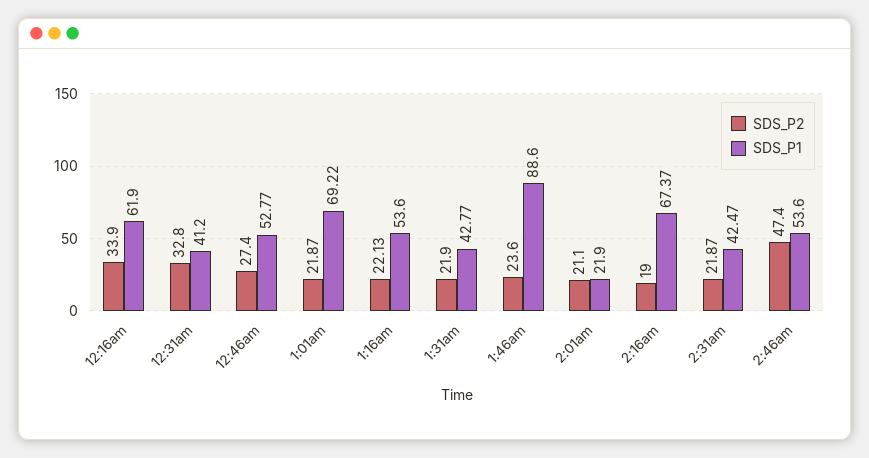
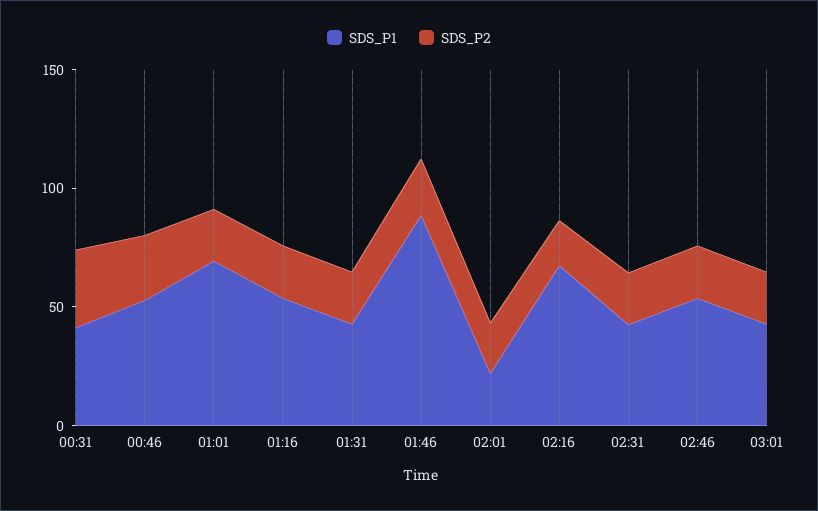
SDS_P2, 12:16am: 33.9 -> none
SDS_P1, 12:16am: 61.9 -> none
SDS_P2, 2:46am: 47.4 -> 20
SDS_P1, 03:01: none -> 40
SDS_P2, 03:01: none -> 20

